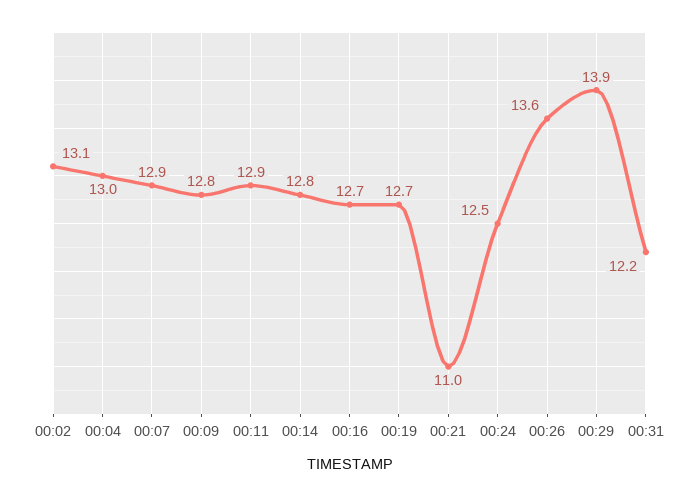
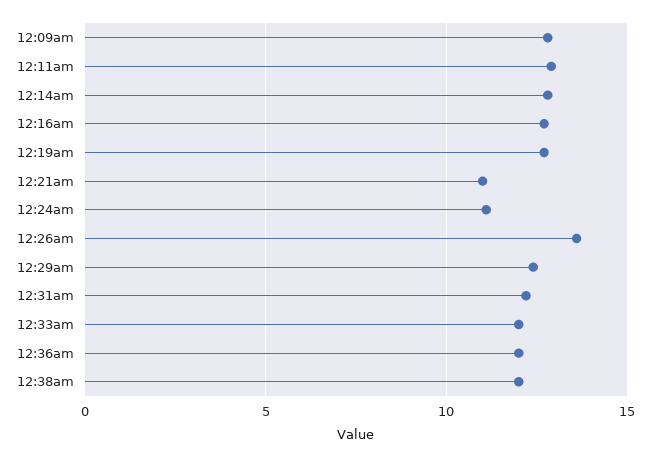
00:02: 13.1 -> none
00:04: 13 -> none
00:07: 12.9 -> none
00:24: 12.5 -> 11
00:29: 13.9 -> 12.5
12:33am: none -> 12
12:36am: none -> 12
12:38am: none -> 12

